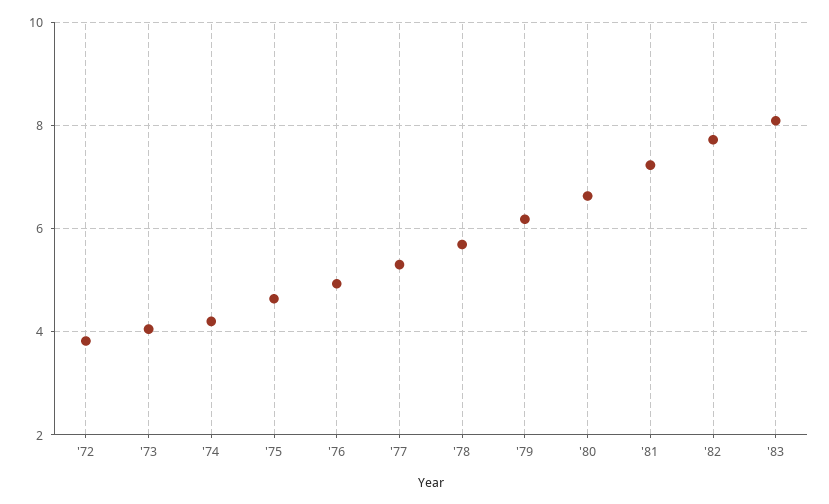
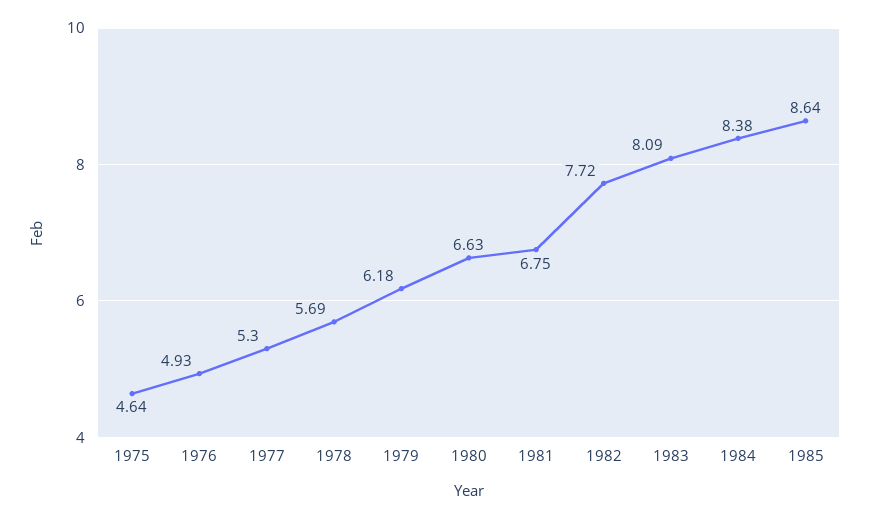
'72: 3.8 -> none
'73: 4 -> none
'74: 4.2 -> none
'81: 7.2 -> 6.75
1984: none -> 8.38
1985: none -> 8.64

